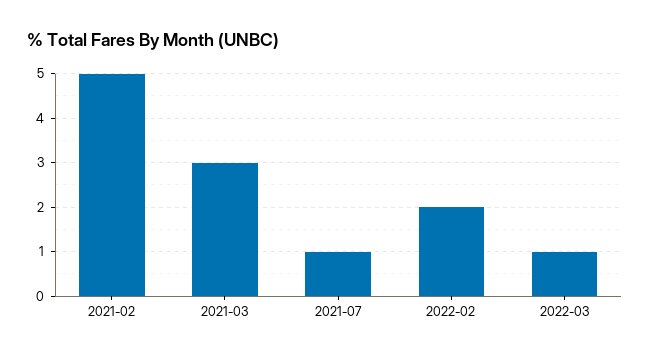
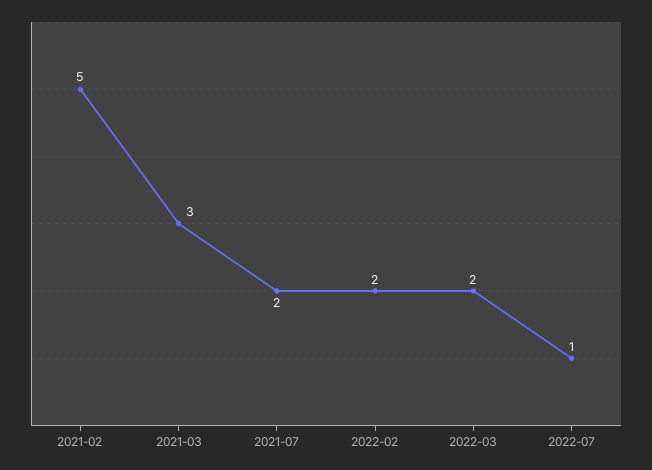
2021-07: 1 -> 2
2022-03: 1 -> 2
2022-07: none -> 1

